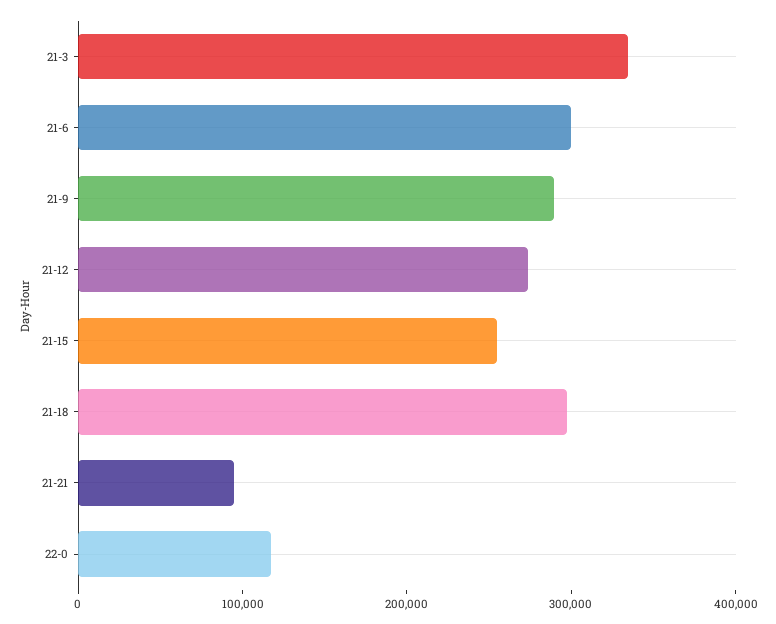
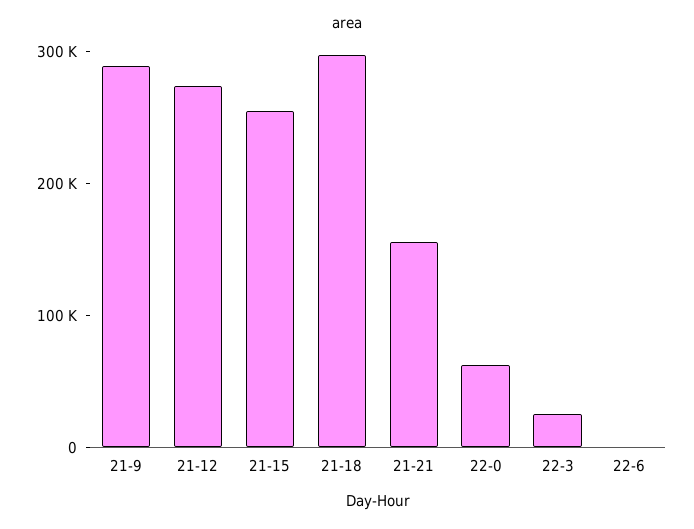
21-3: 340000 -> none
21-6: 300000 -> none
21-21: 100000 -> 160000
22-0: 120000 -> 60000
22-3: none -> 20000
22-6: none -> 0

